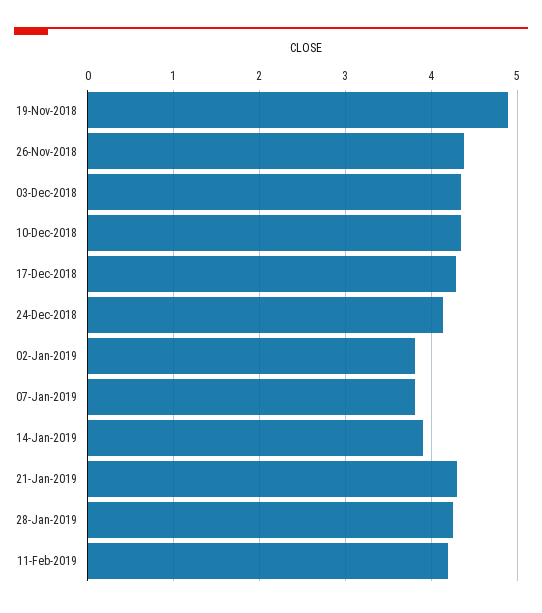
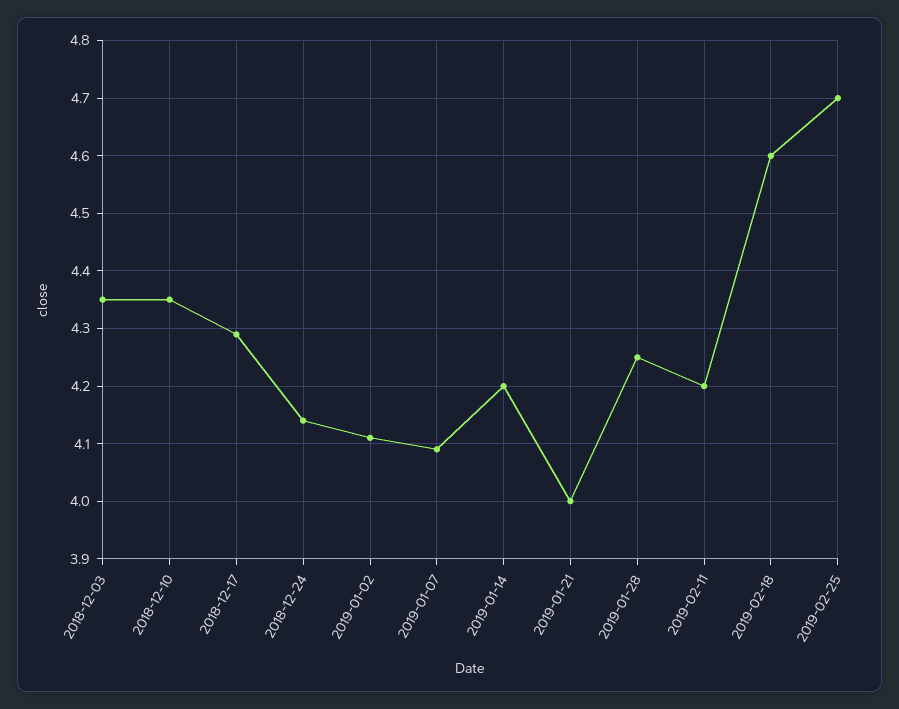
19-Nov-2018: 4.9 -> none
26-Nov-2018: 4.4 -> none
02-Jan-2019: 3.8 -> 4.1
07-Jan-2019: 3.8 -> 4.1
14-Jan-2019: 3.9 -> 4.2
21-Jan-2019: 4.3 -> 4
2019-02-18: none -> 4.6
2019-02-25: none -> 4.7

